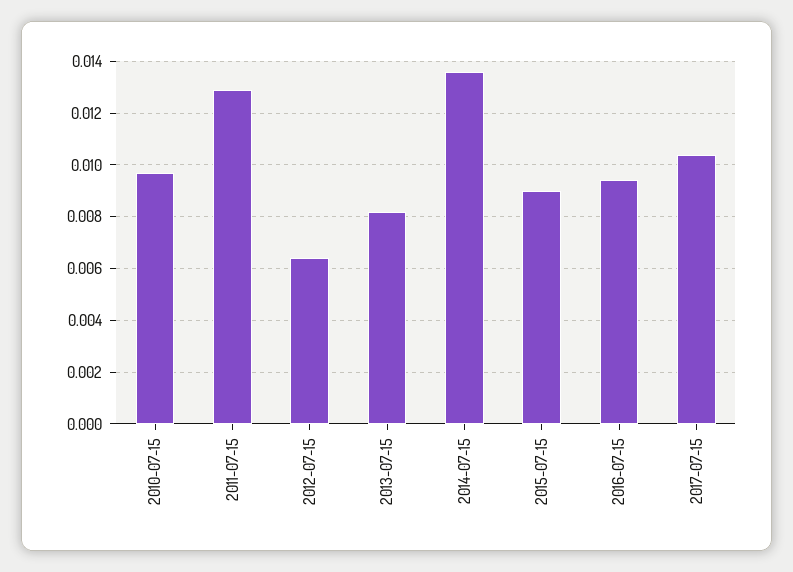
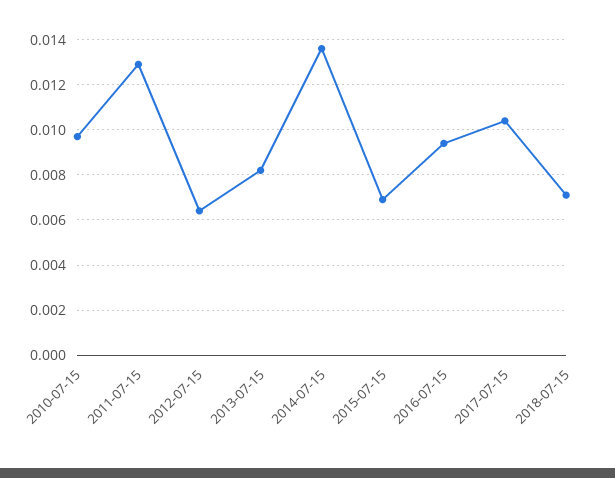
2015-07-15: 0.009 -> 0.007
2018-07-15: none -> 0.007

